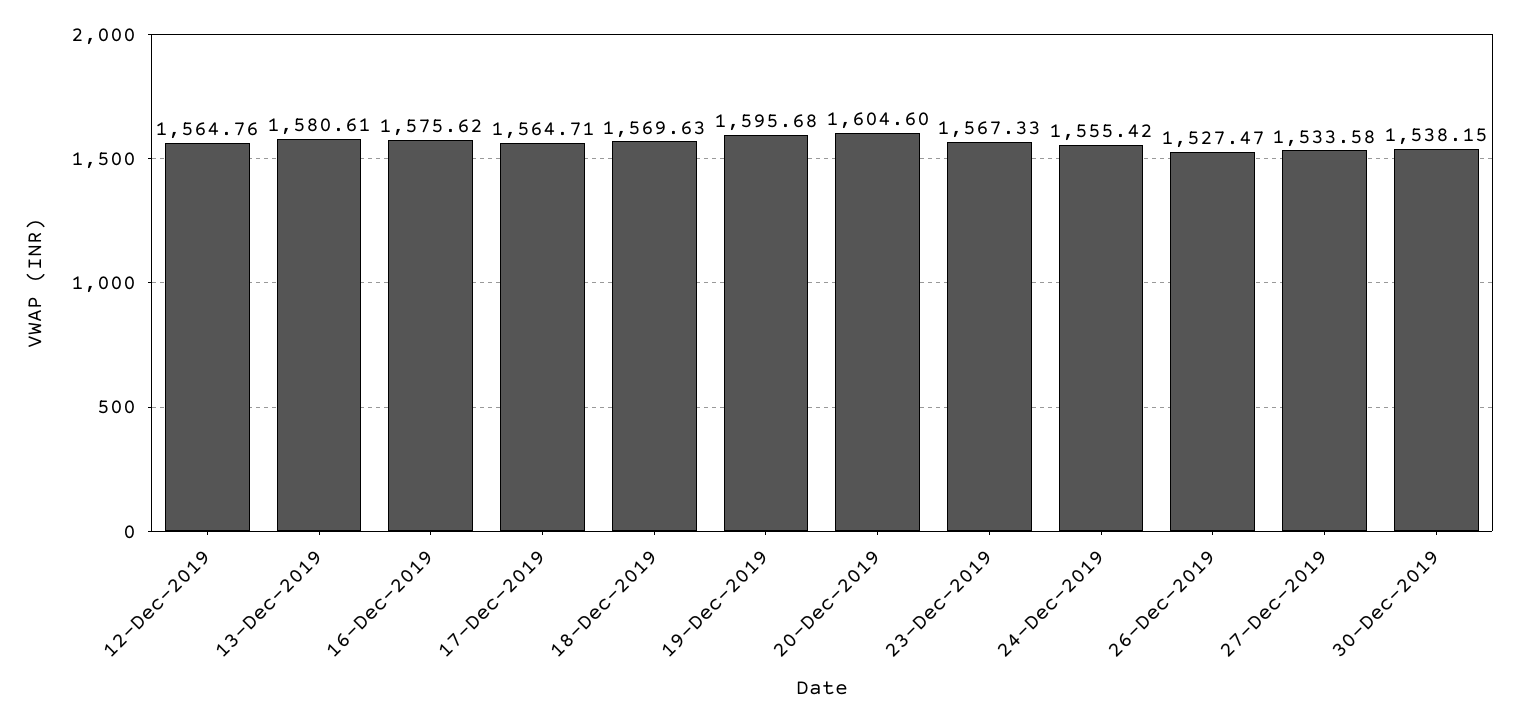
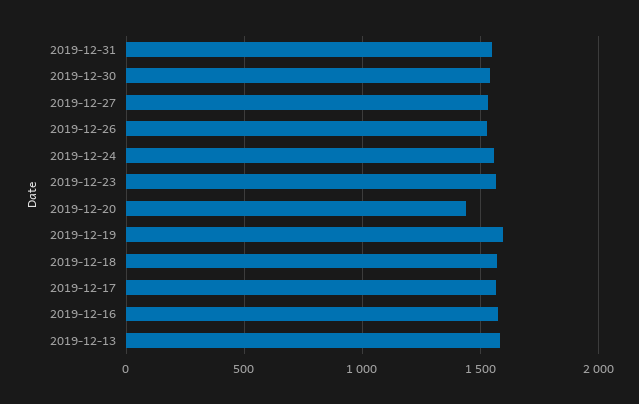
12-Dec-2019: 1564.76 -> none
20-Dec-2019: 1604.6 -> 1450
2019-12-31: none -> 1550

